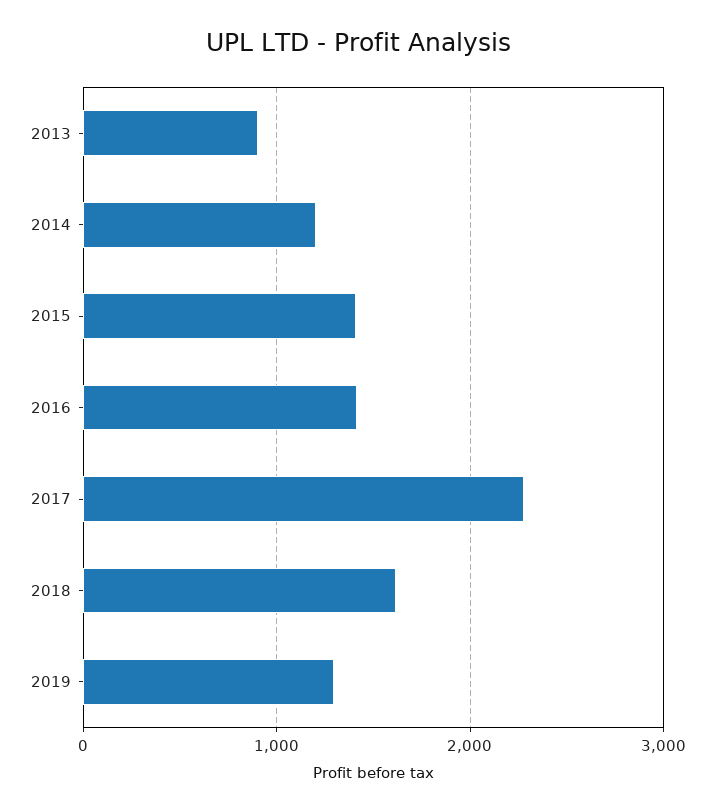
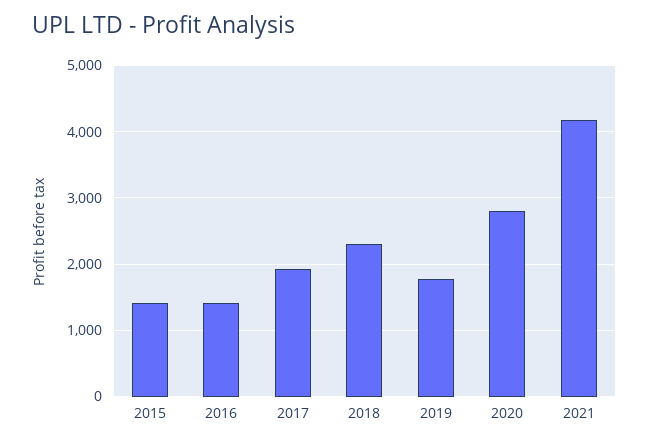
2013: 900 -> none
2014: 1200 -> none
2017: 2300 -> 1900
2018: 1600 -> 2300
2019: 1300 -> 1800
2020: none -> 2800
2021: none -> 4200

